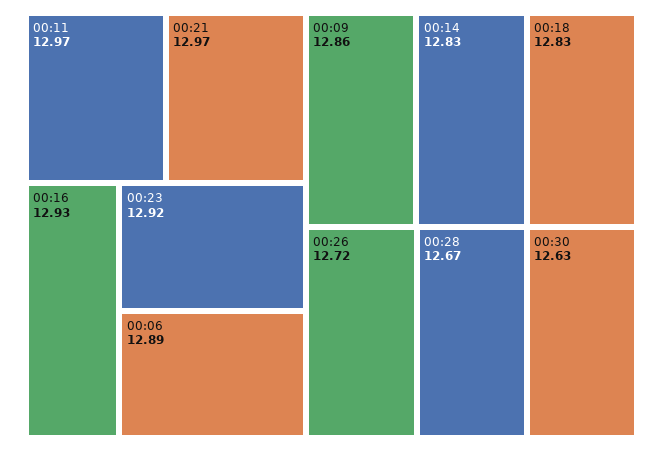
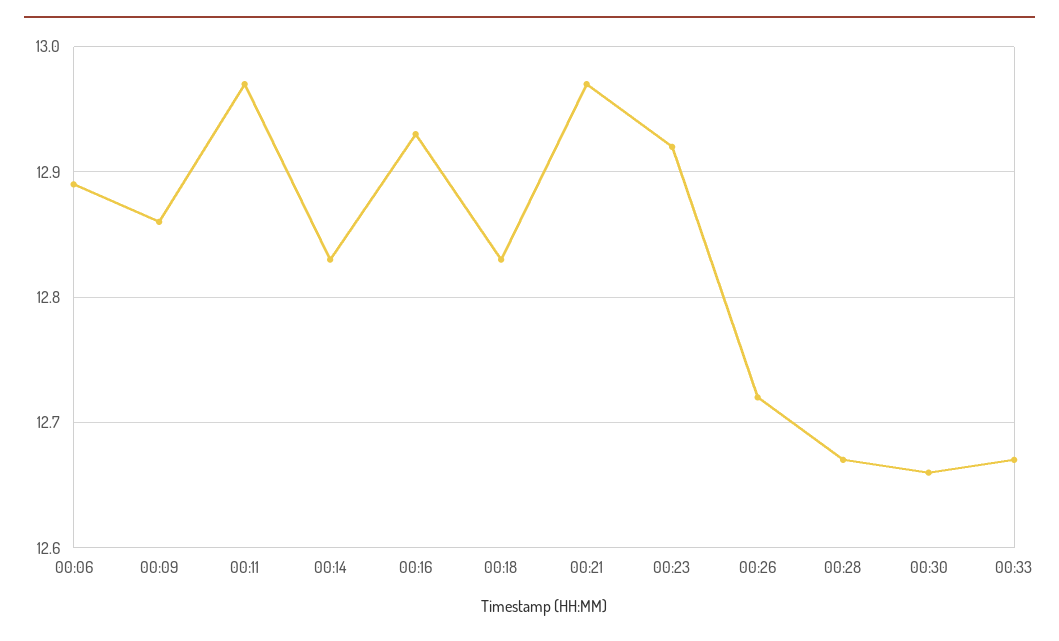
00:30: 12.63 -> 12.66
00:33: none -> 12.67

